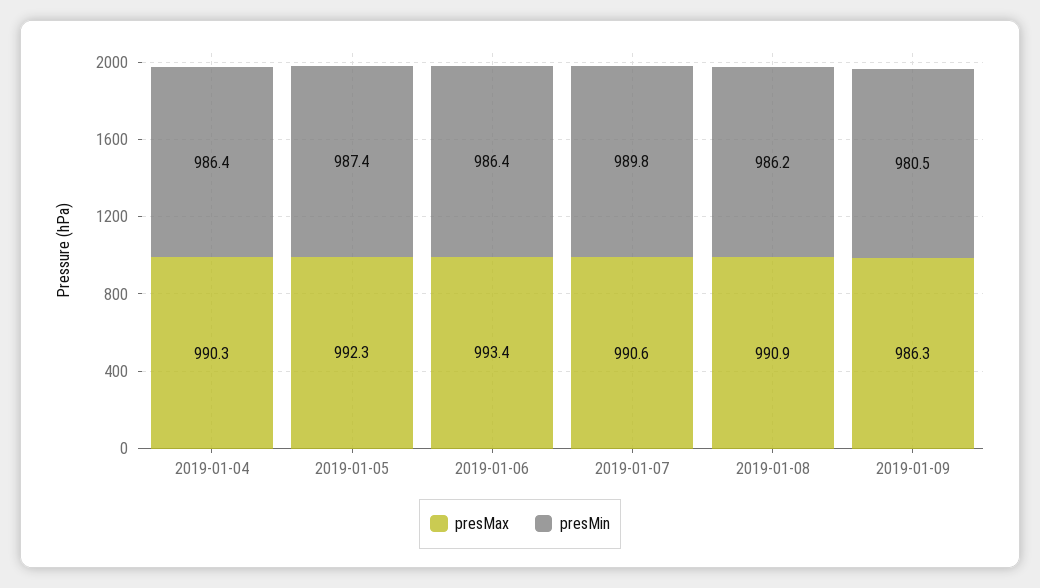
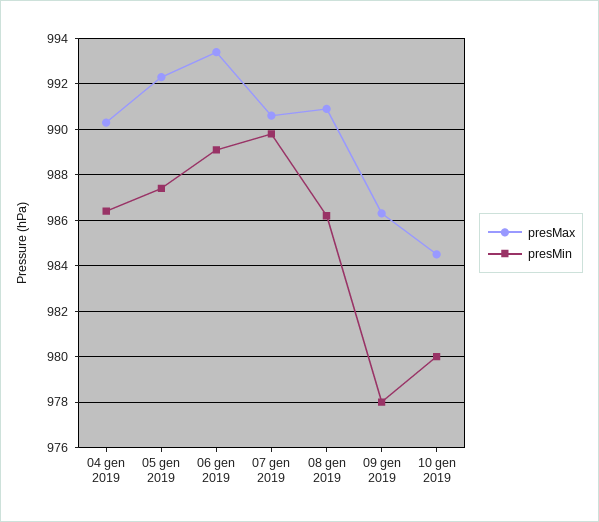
presMin, 2019-01-06: 986.4 -> 989
presMin, 2019-01-09: 980.5 -> 978
presMax, 10 gen 2019: none -> 984.5
presMin, 10 gen 2019: none -> 980

